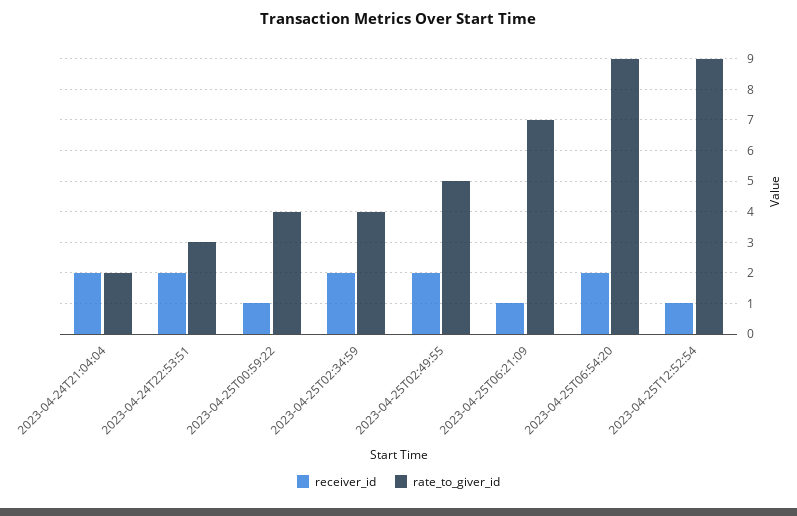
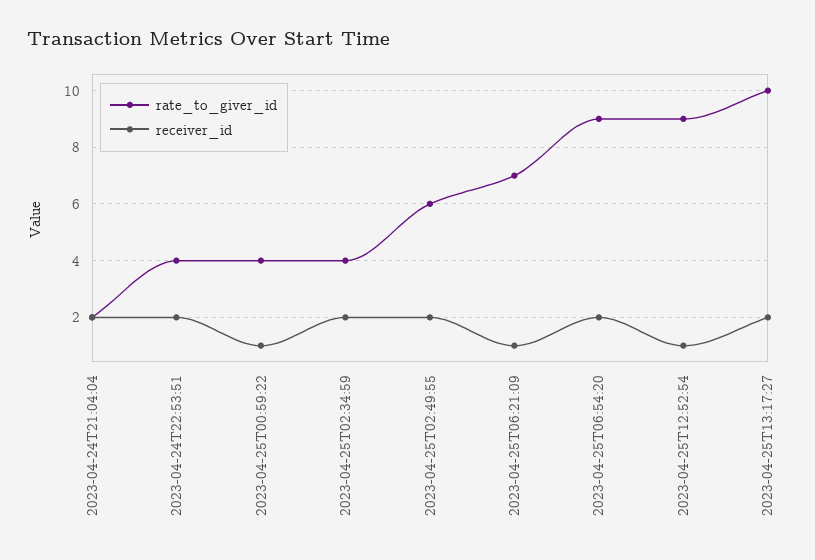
rate_to_giver_id, 2023-04-24T22:53:51: 3 -> 4
rate_to_giver_id, 2023-04-25T02:49:55: 5 -> 6
rate_to_giver_id, 2023-04-25T13:17:27: none -> 10
receiver_id, 2023-04-25T13:17:27: none -> 2

